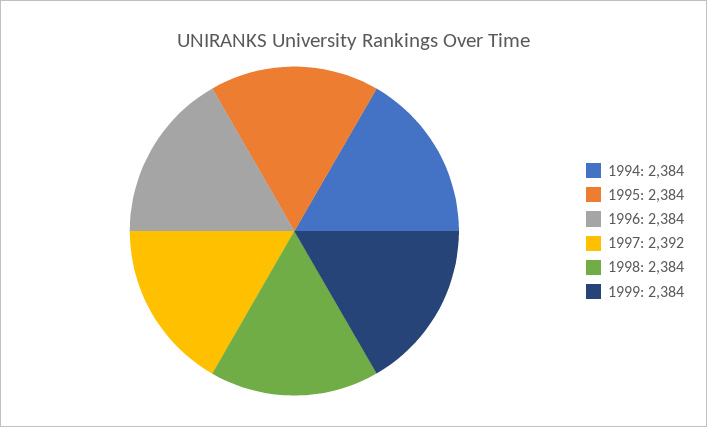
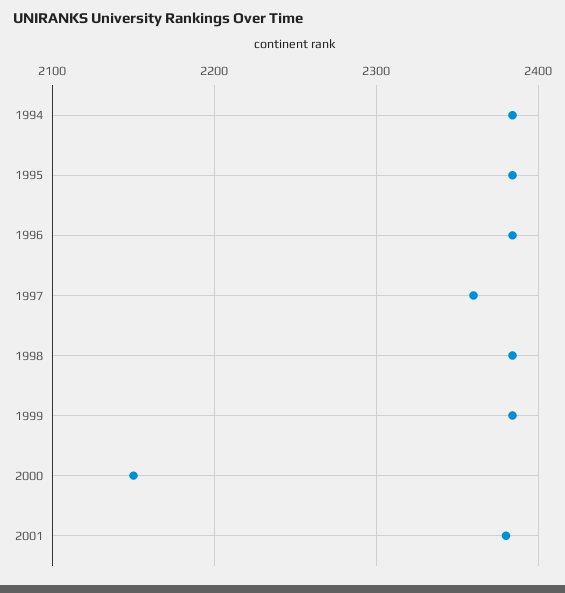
1997: 2392 -> 2360
2000: none -> 2150
2001: none -> 2380

